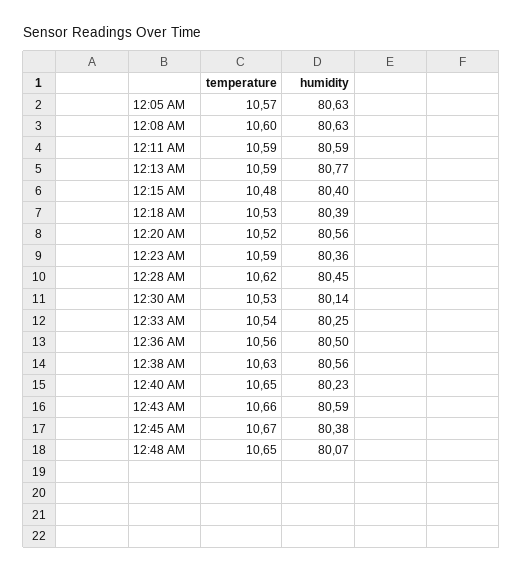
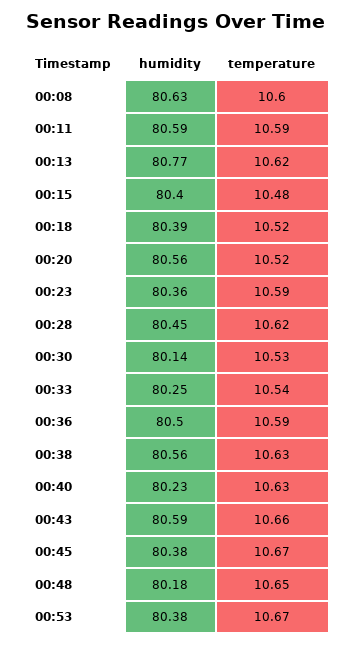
temperature, 12:05 AM: 10.57 -> none
humidity, 12:05 AM: 80.63 -> none
temperature, 12:13 AM: 10.59 -> 10.62
temperature, 12:18 AM: 10.53 -> 10.52
temperature, 12:36 AM: 10.56 -> 10.59
temperature, 12:40 AM: 10.65 -> 10.63
humidity, 12:48 AM: 80.07 -> 80.18
humidity, 00:53: none -> 80.38
temperature, 00:53: none -> 10.67

